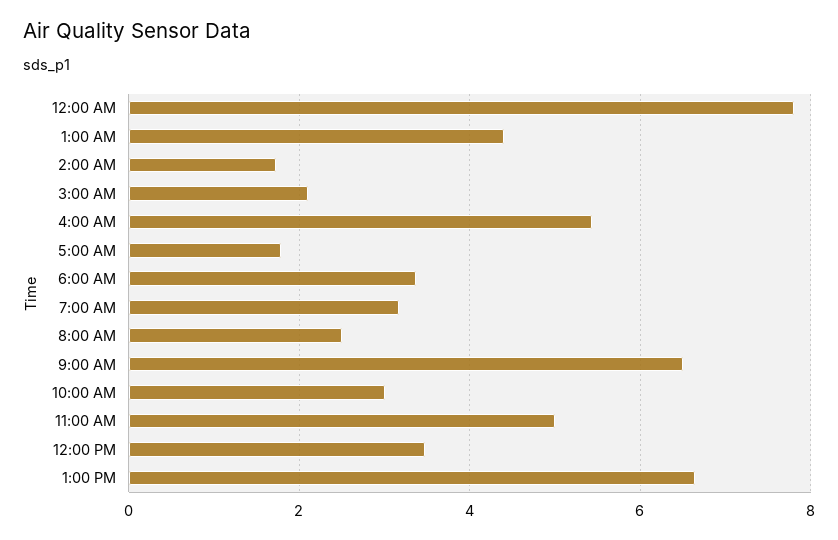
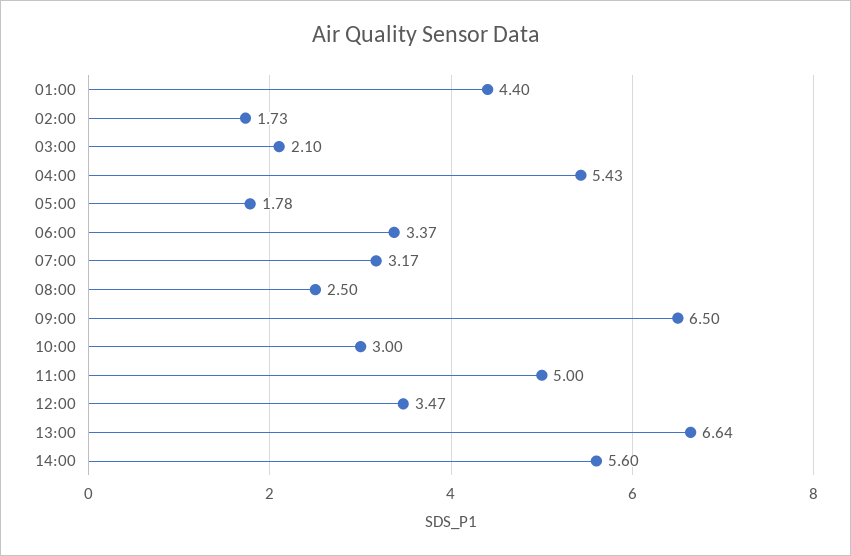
12:00 AM: 7.8 -> none
14:00: none -> 5.6

